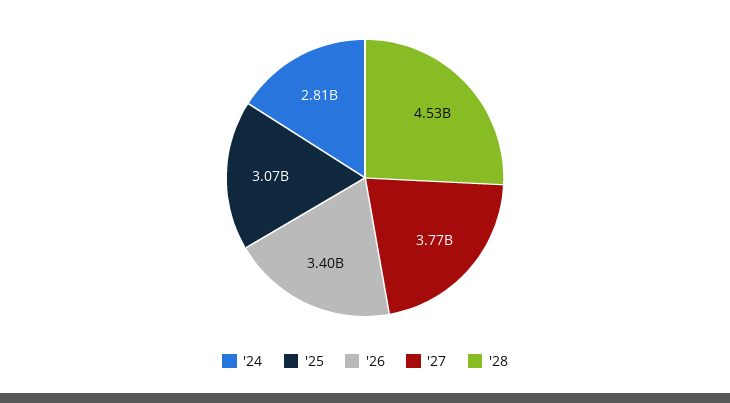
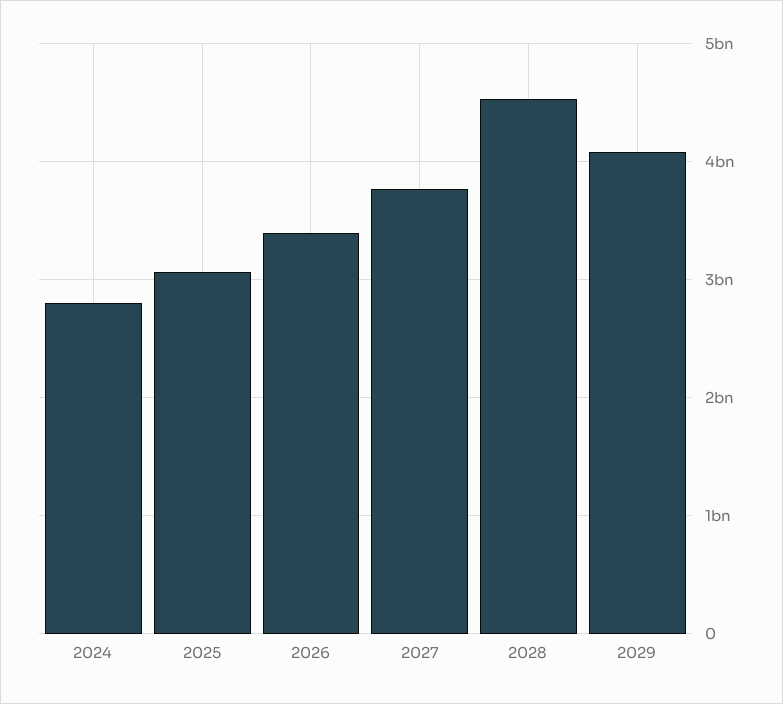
2029: none -> 4100000000

